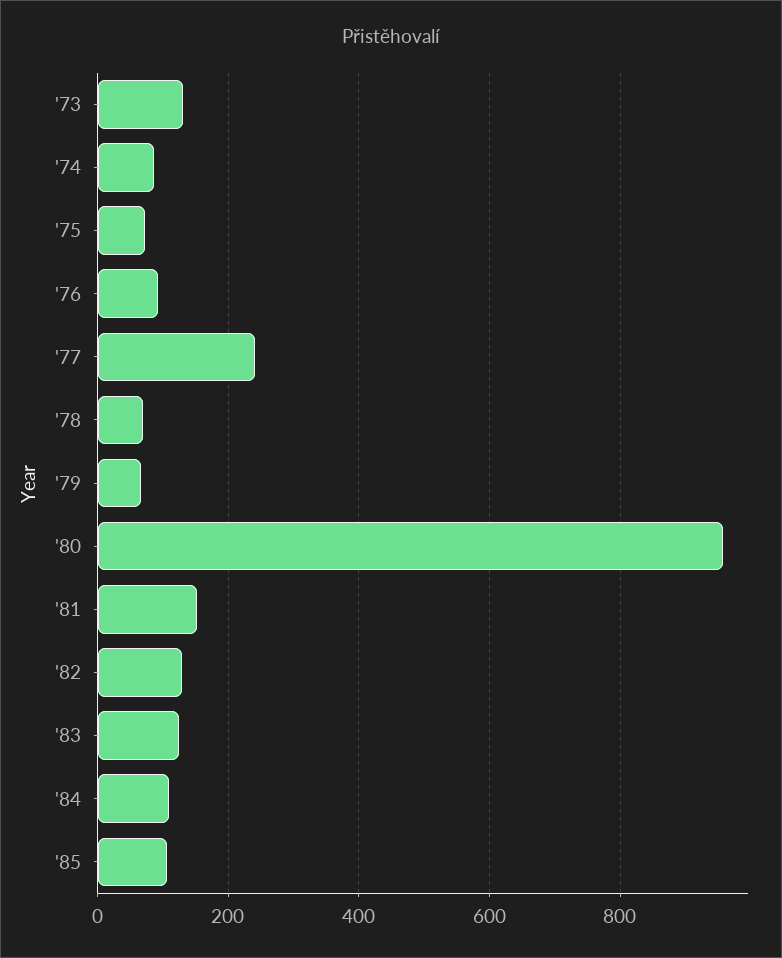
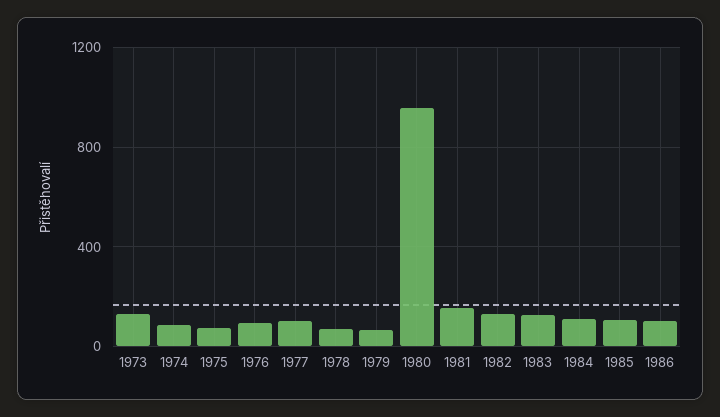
'77: 240 -> 100
1986: none -> 100

